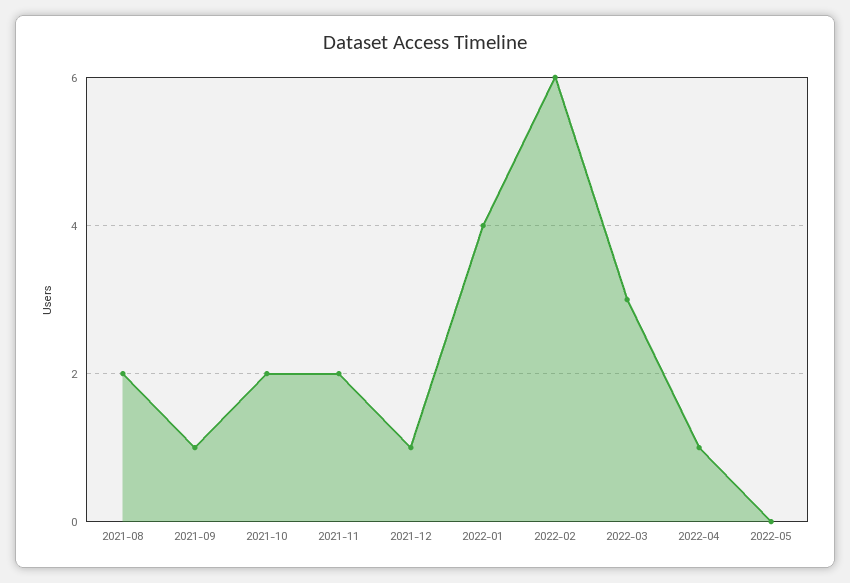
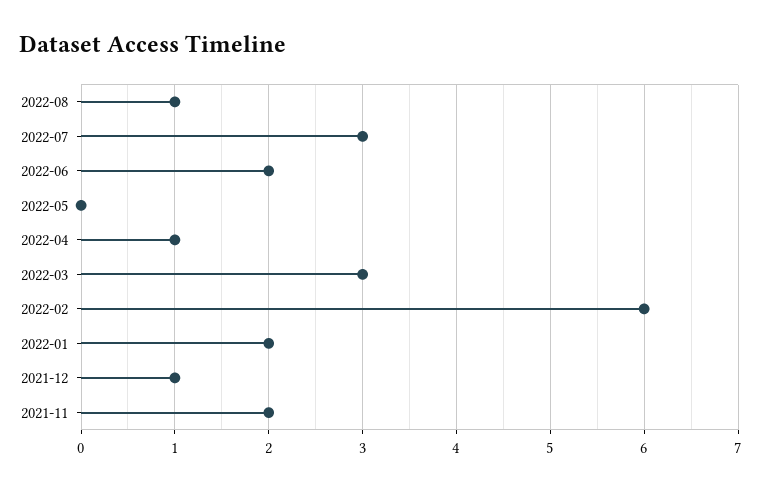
2021-08: 2 -> none
2021-09: 1 -> none
2021-10: 2 -> none
2022-01: 4 -> 2
2022-08: none -> 1
2022-07: none -> 3
2022-06: none -> 2

